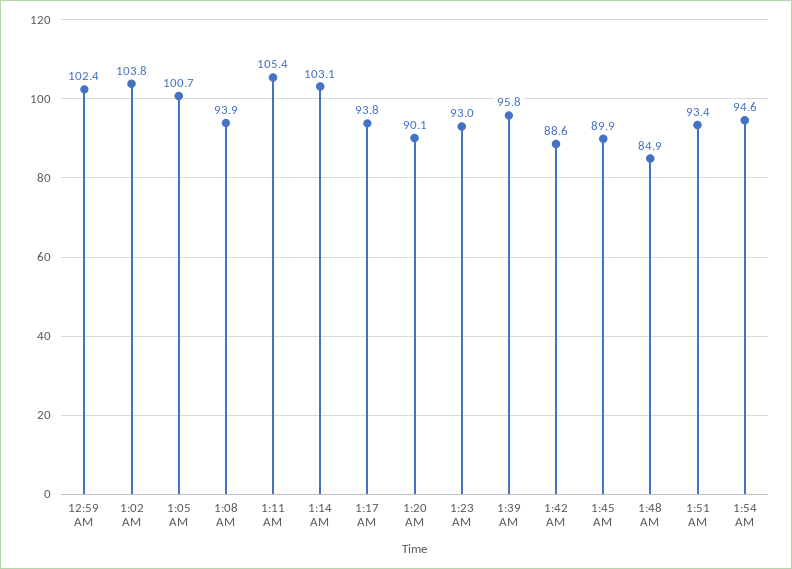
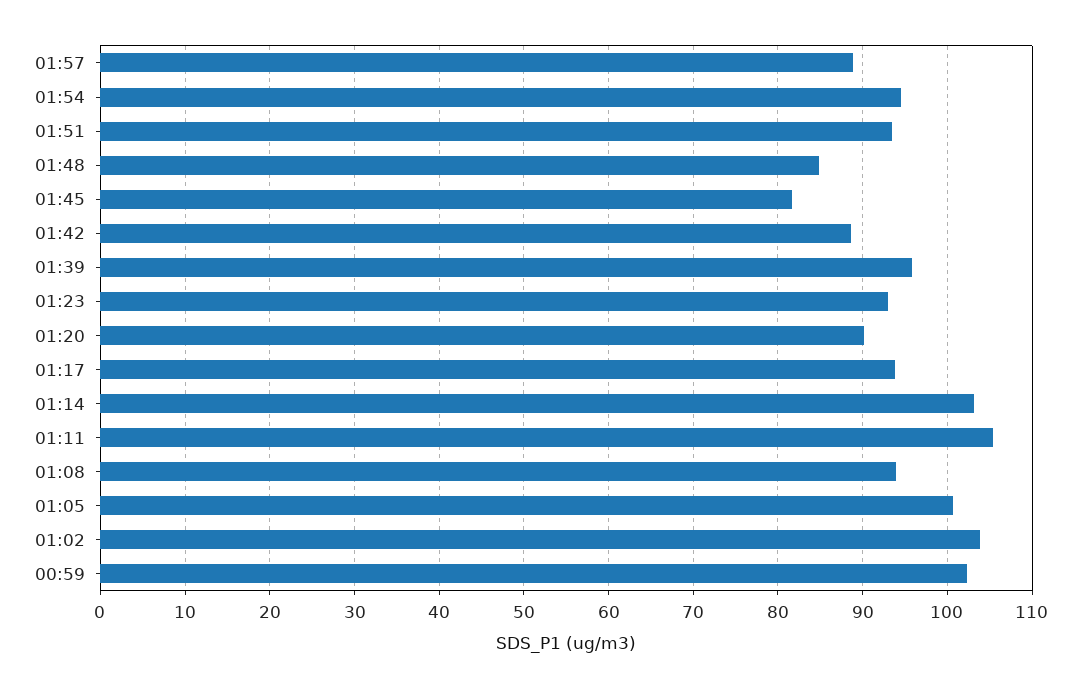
1:45 AM: 89.9 -> 82
01:57: none -> 89

